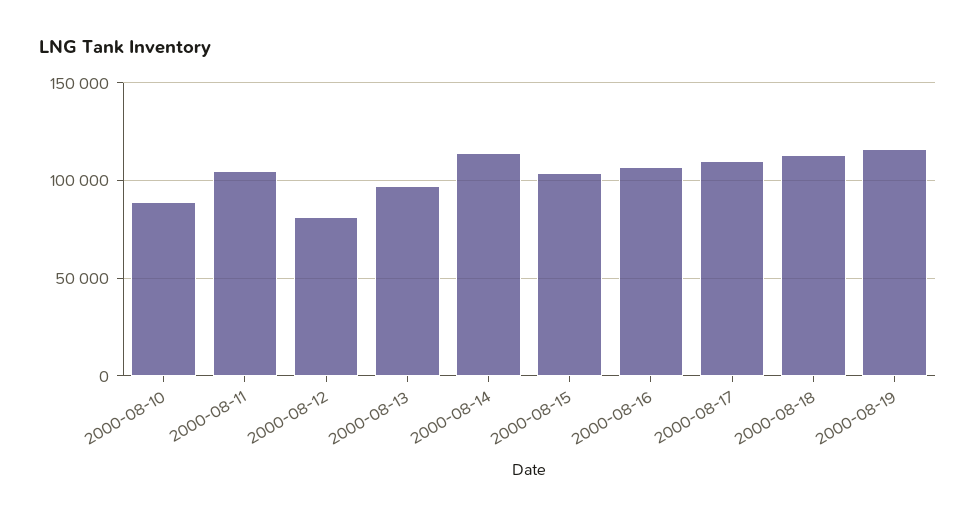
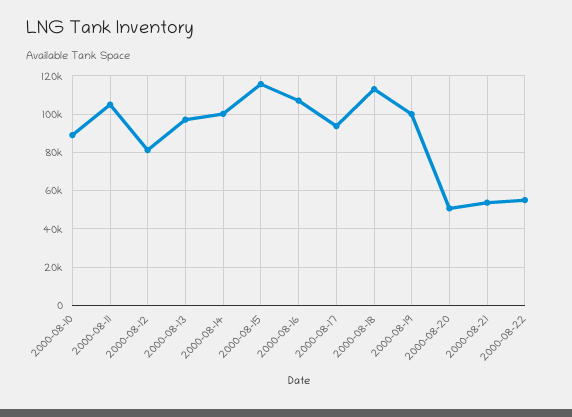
2000-08-14: 115000 -> 100000
2000-08-15: 105000 -> 115000
2000-08-17: 110000 -> 95000
2000-08-19: 115000 -> 100000
2000-08-20: none -> 50000
2000-08-21: none -> 55000
2000-08-22: none -> 55000

